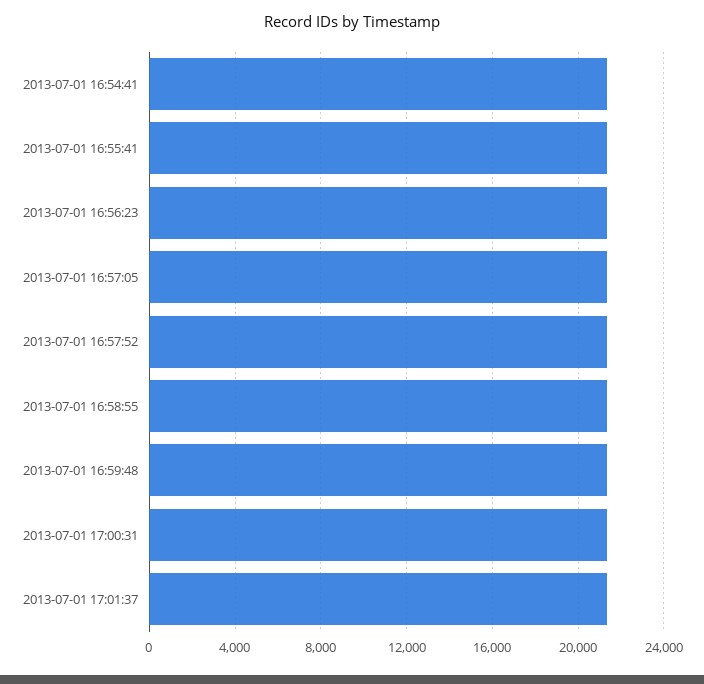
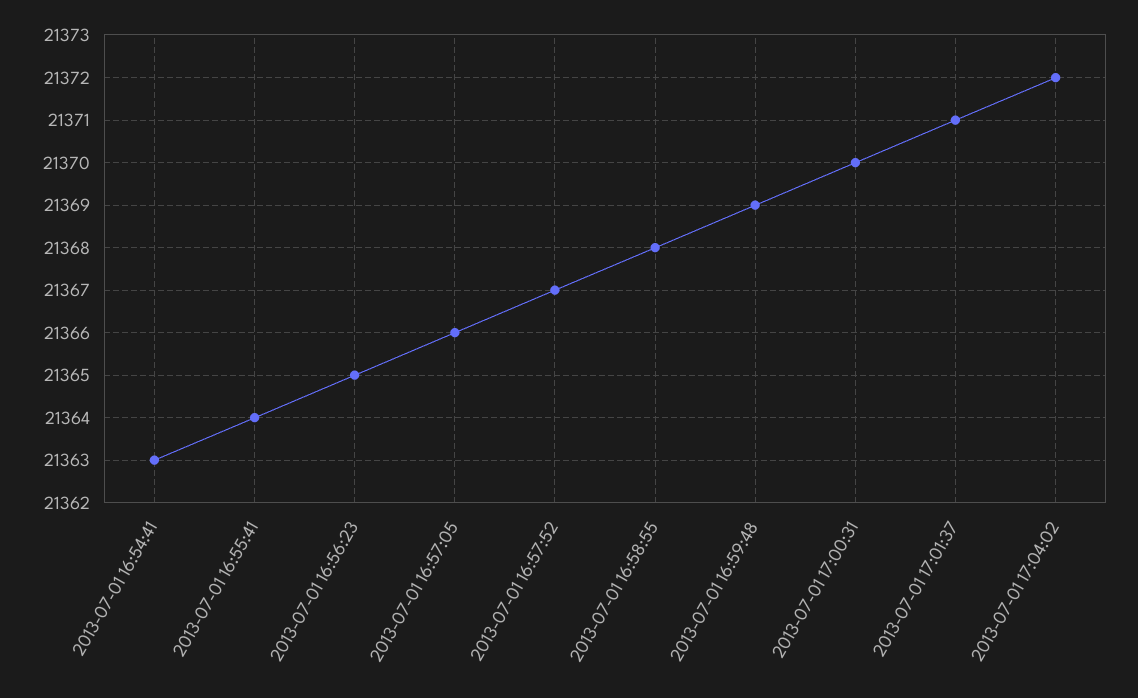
2013-07-01 17:04:02: none -> 21372

